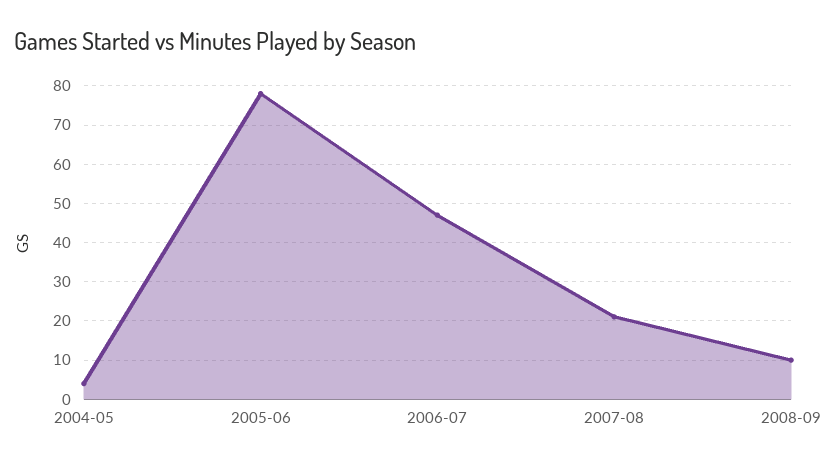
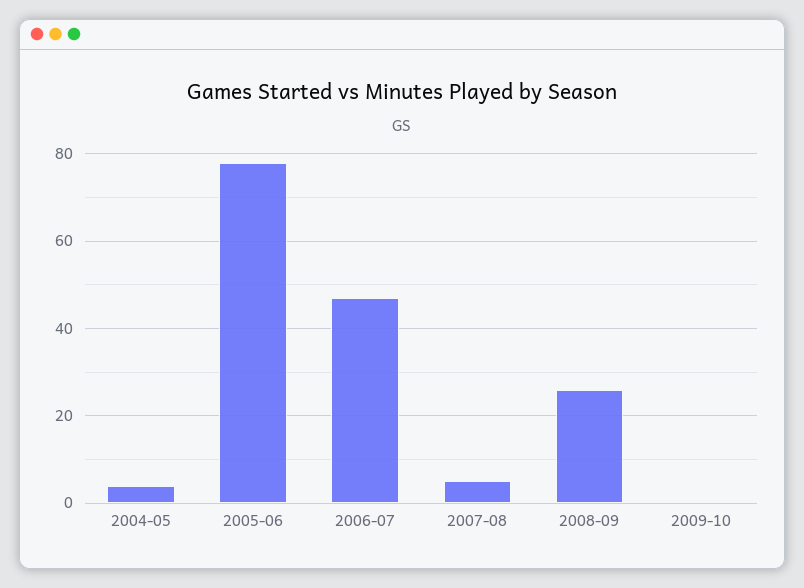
2007-08: 20 -> 5
2008-09: 10 -> 25
2009-10: none -> 0

